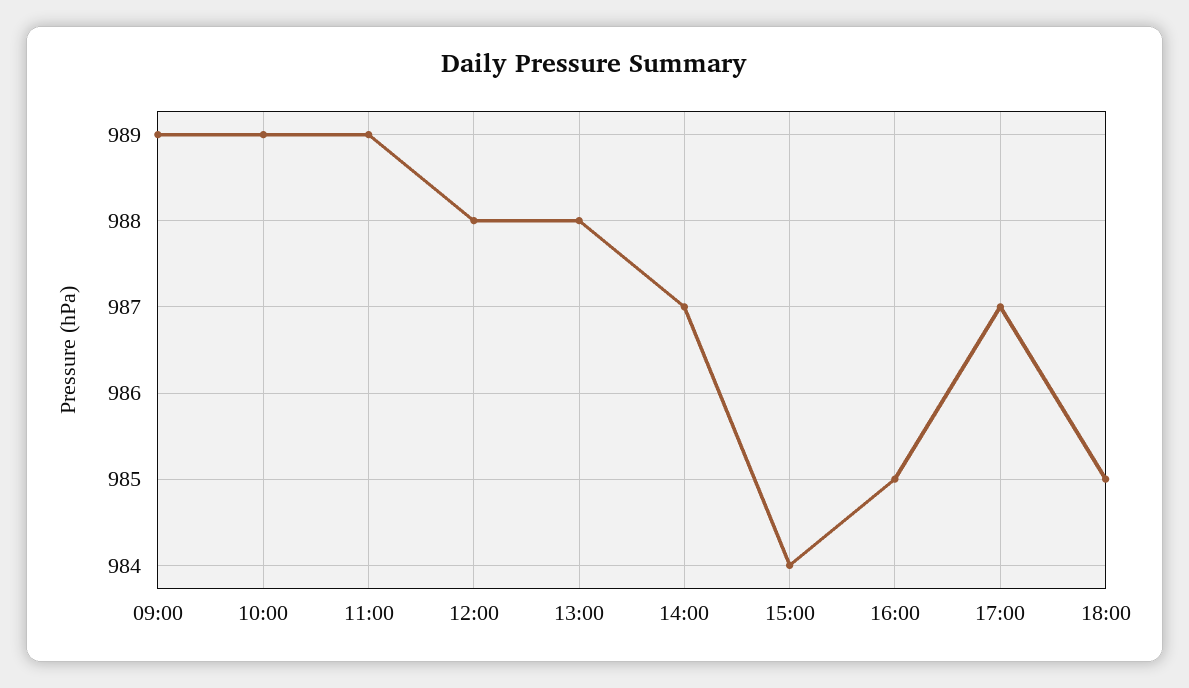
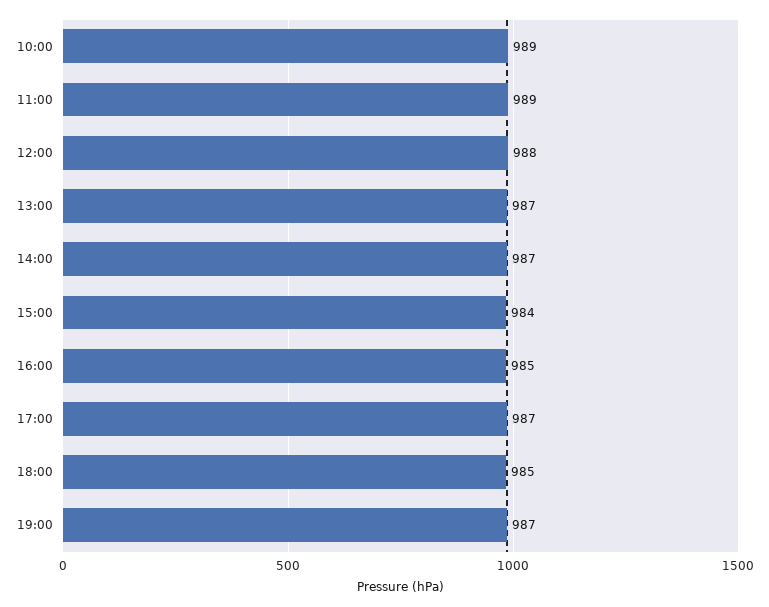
09:00: 989 -> none
13:00: 988 -> 987
19:00: none -> 987

